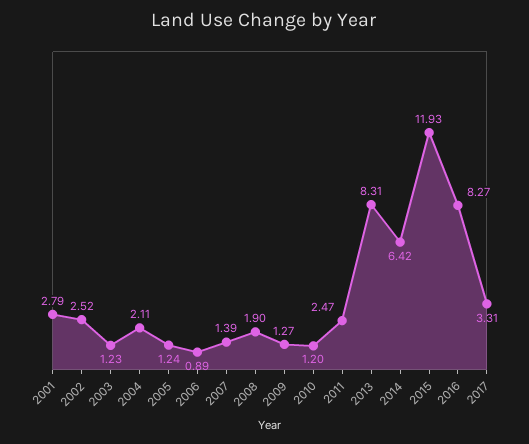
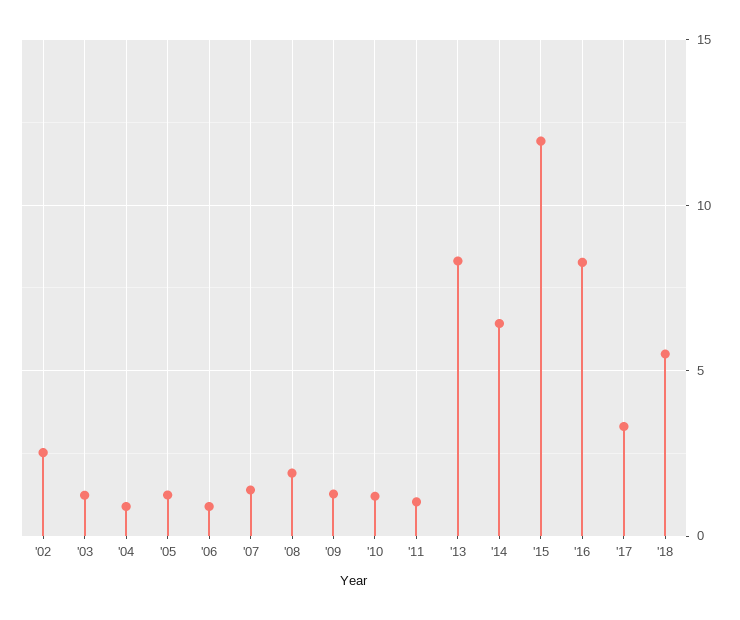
2001: 2.79 -> none
2004: 2.11 -> 1
2011: 2.47 -> 1
'18: none -> 5.5

